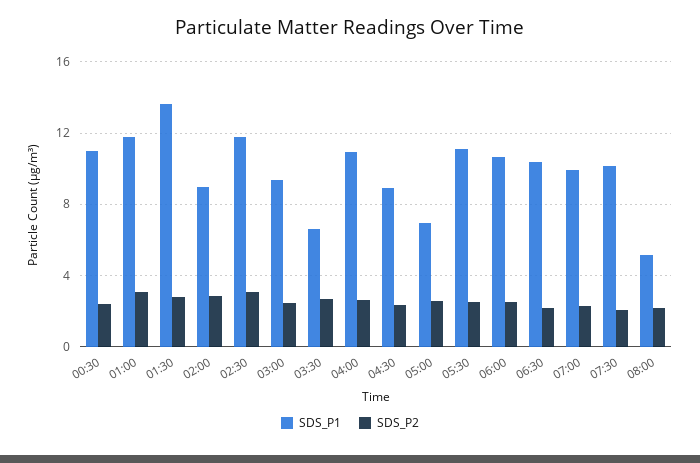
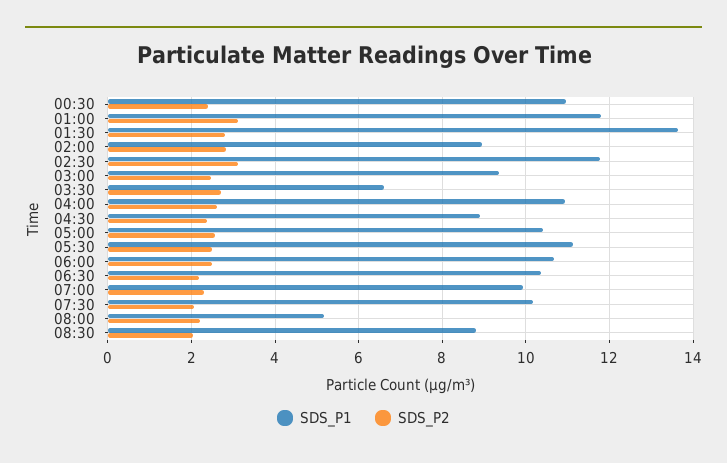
SDS_P1, 05:00: 7 -> 10.4
SDS_P1, 08:30: none -> 8.8
SDS_P2, 08:30: none -> 2

